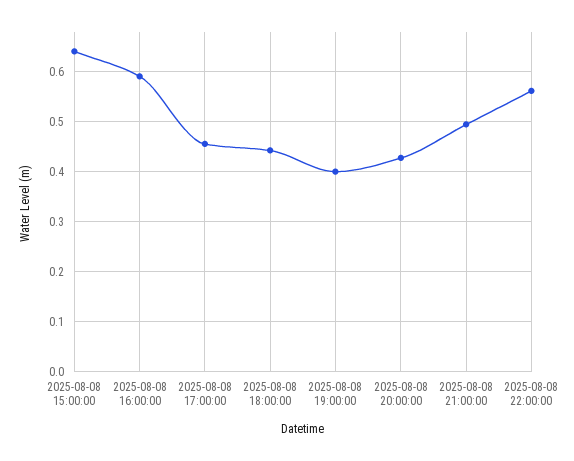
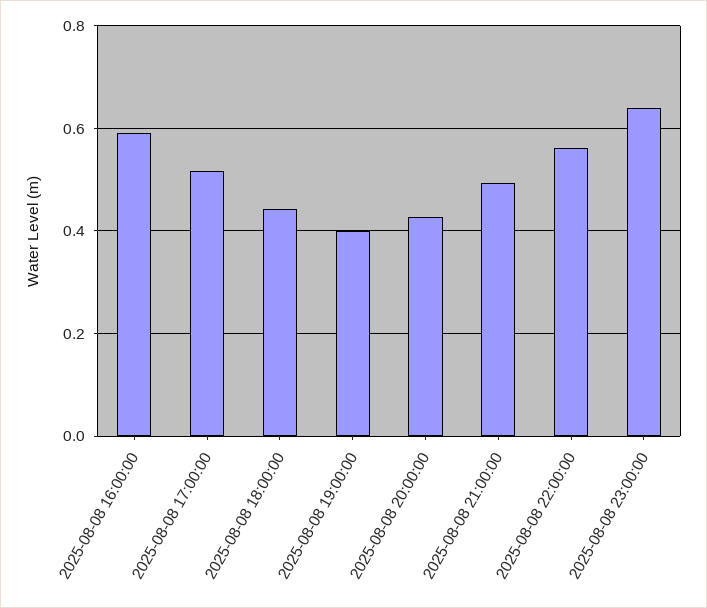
2025-08-08 15:00:00: 0.64 -> none
2025-08-08 17:00:00: 0.46 -> 0.52
2025-08-08 23:00:00: none -> 0.64

